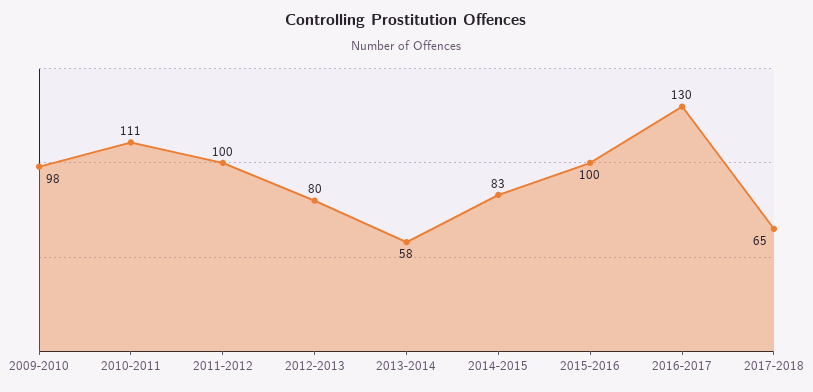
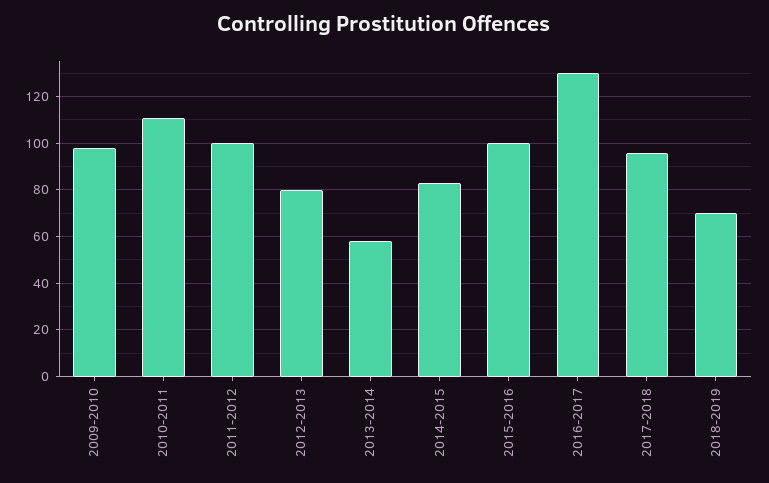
2017-2018: 65 -> 95
2018-2019: none -> 70

